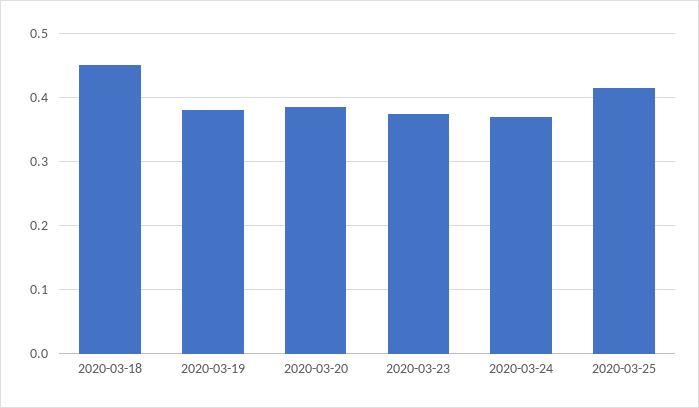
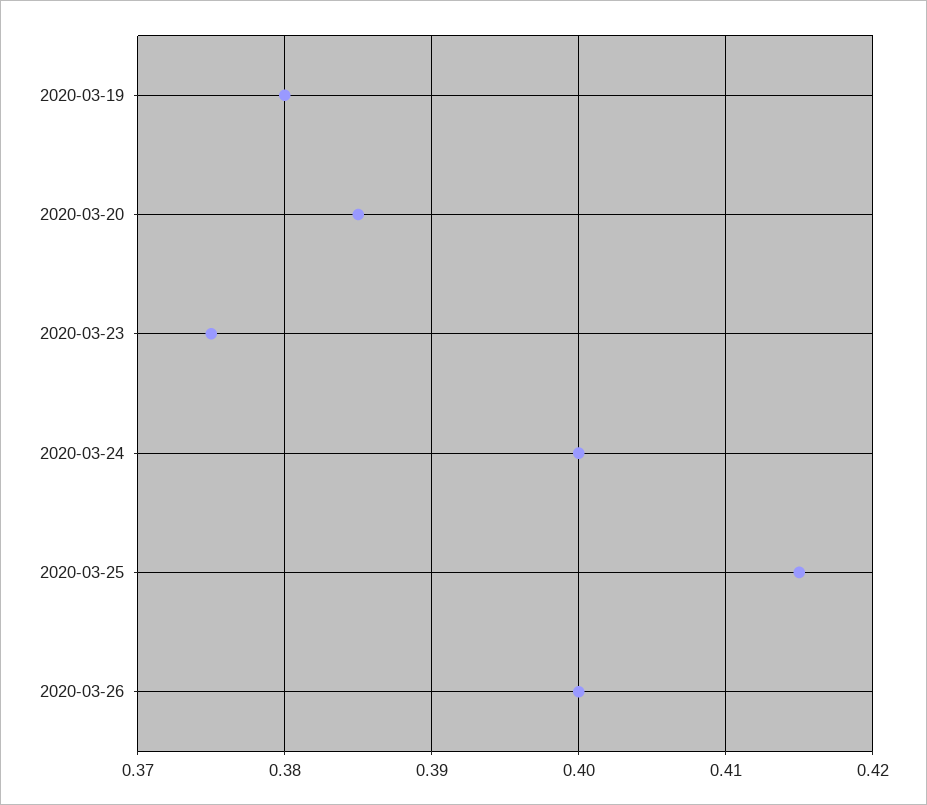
2020-03-18: 0.45 -> none
2020-03-24: 0.37 -> 0.4
2020-03-26: none -> 0.4

